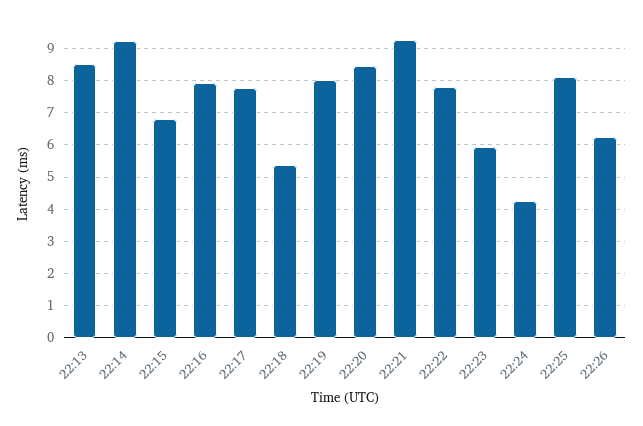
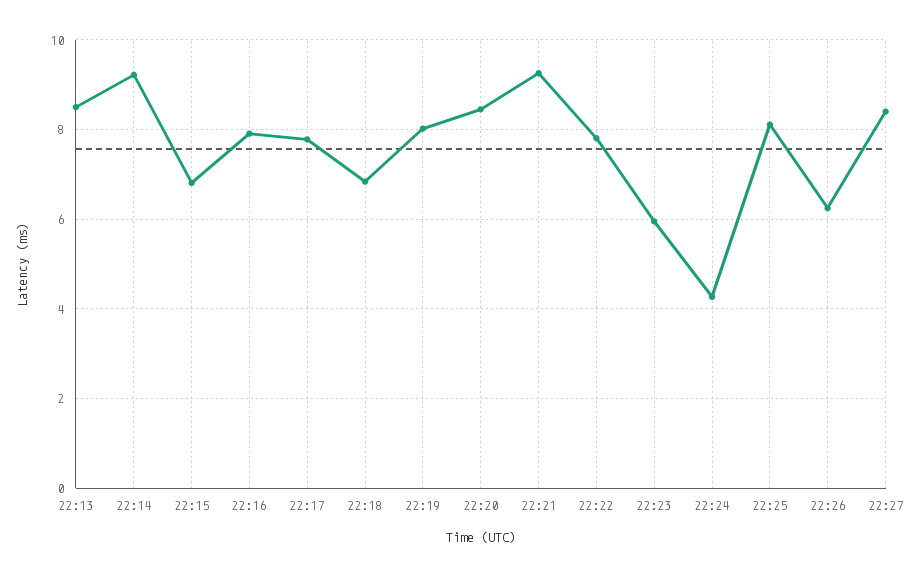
22:18: 5.4 -> 6.8
22:27: none -> 8.4

